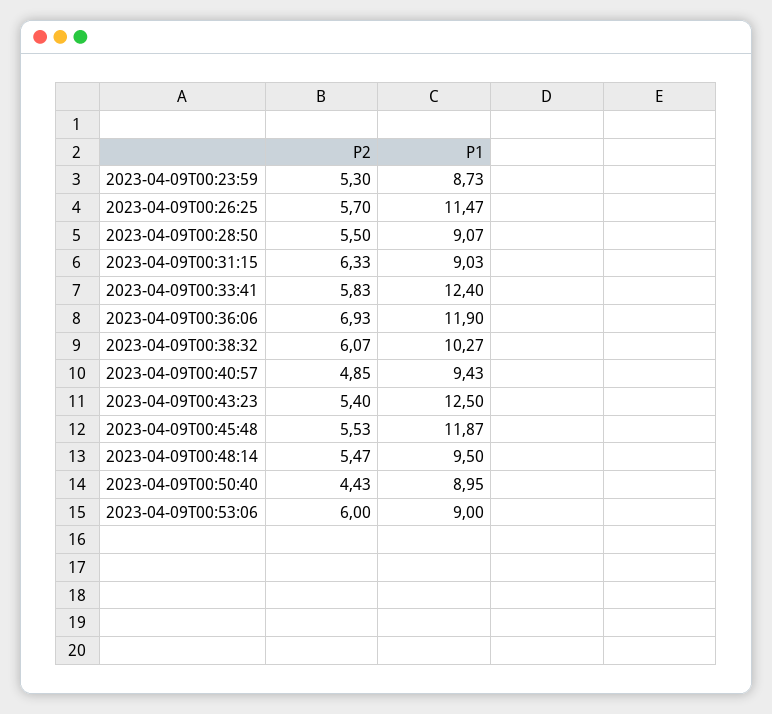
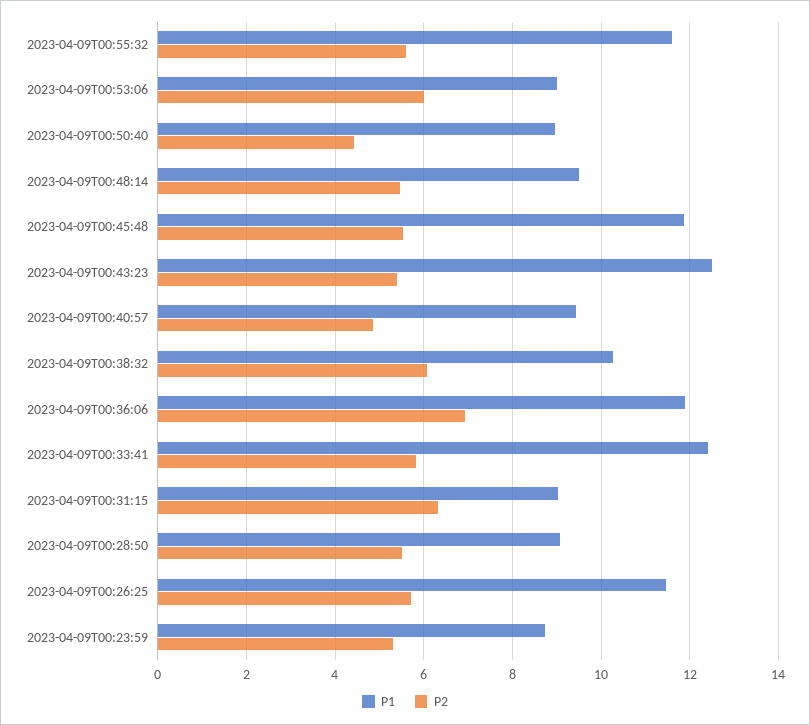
P1, 2023-04-09T00:55:32: none -> 11.6
P2, 2023-04-09T00:55:32: none -> 5.6

